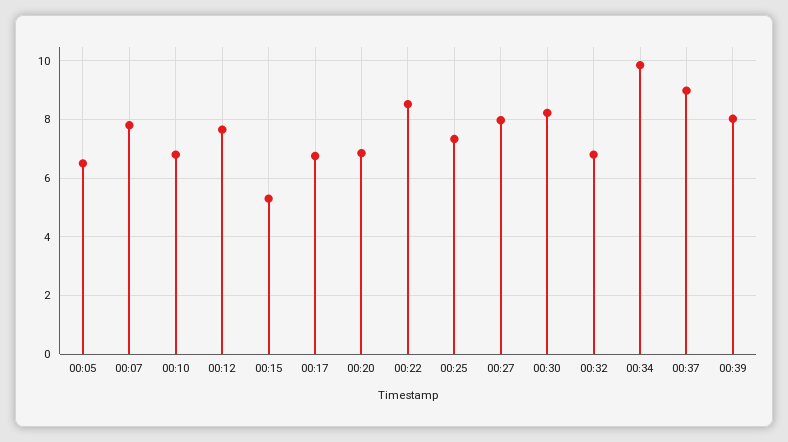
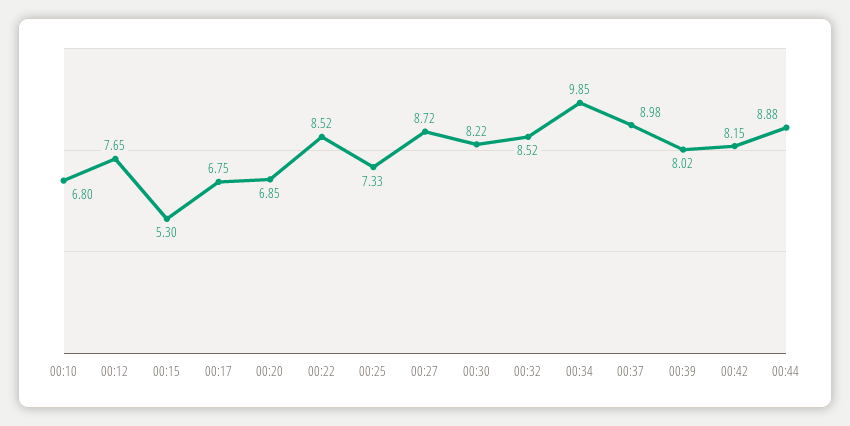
00:05: 6.5 -> none
00:07: 7.75 -> none
00:27: 8 -> 8.72
00:32: 6.75 -> 8.52
00:42: none -> 8.15
00:44: none -> 8.88

